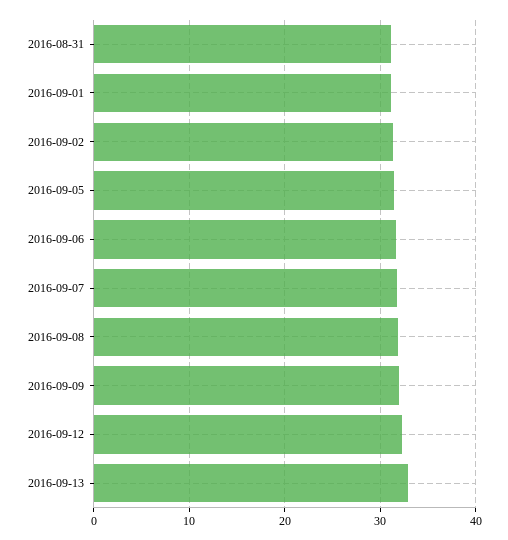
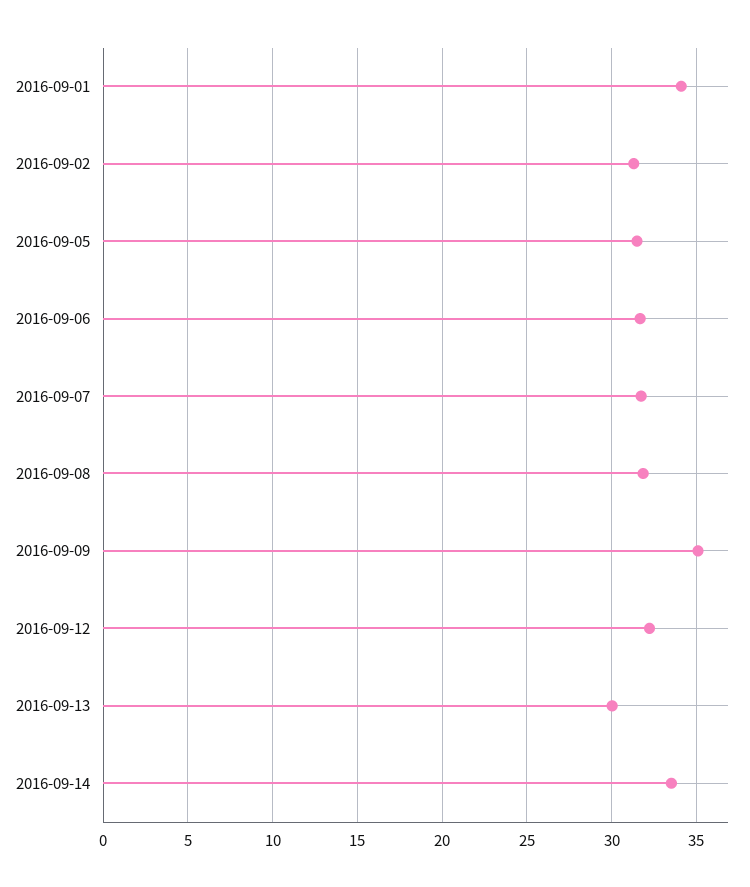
2016-08-31: 31 -> none
2016-09-01: 31 -> 34
2016-09-09: 32 -> 35
2016-09-13: 33 -> 30
2016-09-14: none -> 33.5

